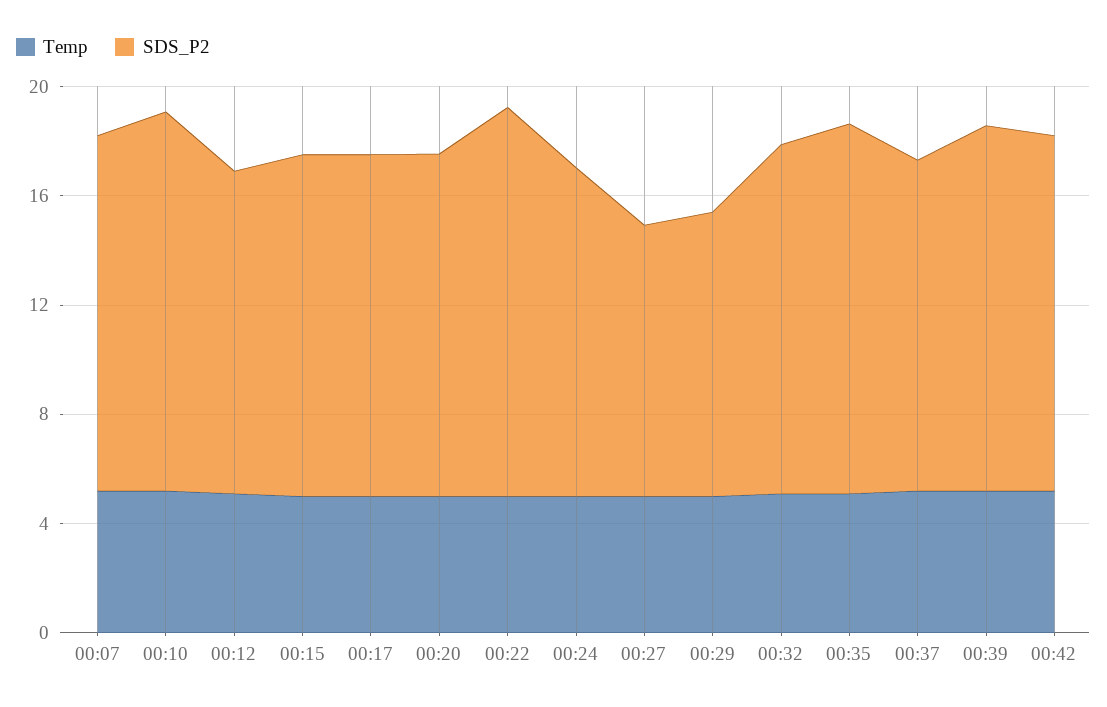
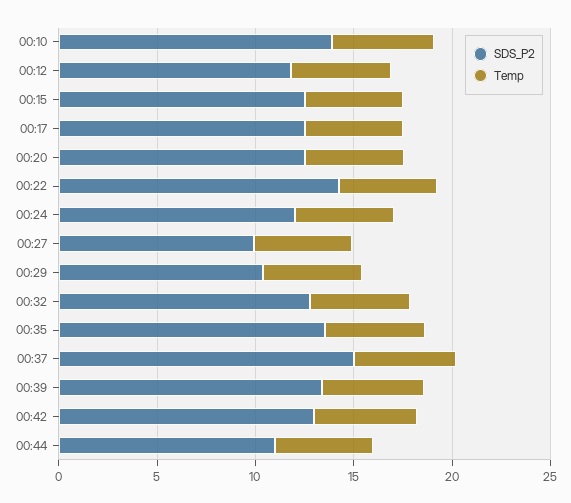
Temp, 00:07: 5 -> none
SDS_P2, 00:07: 13 -> none
SDS_P2, 00:37: 12 -> 15
SDS_P2, 00:44: none -> 11
Temp, 00:44: none -> 5

